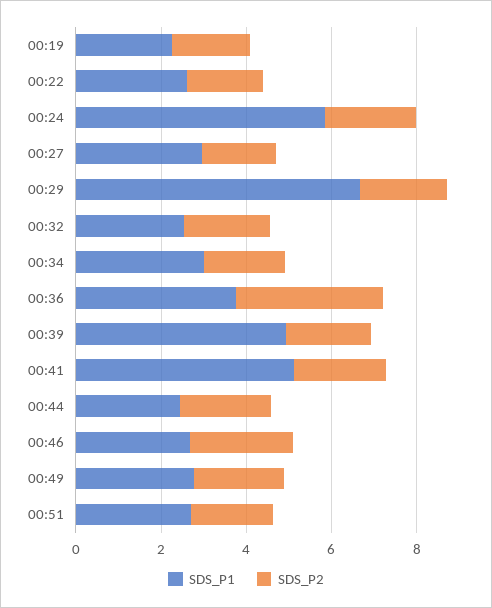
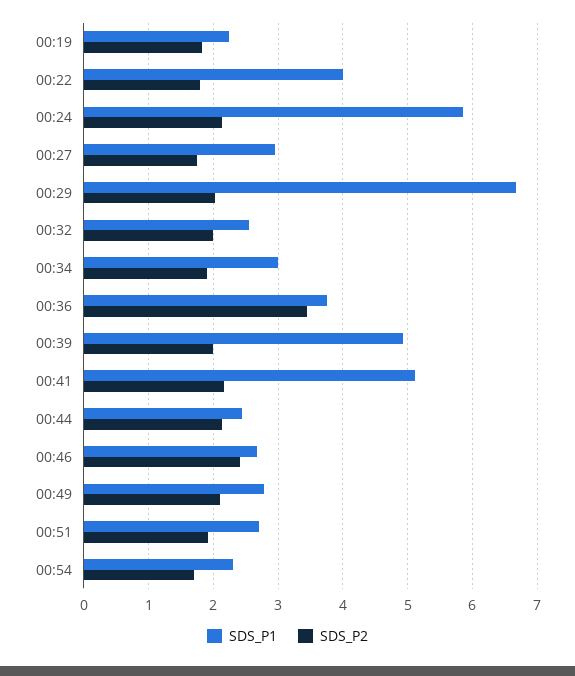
SDS_P1, 00:22: 2.5 -> 4
SDS_P1, 00:54: none -> 2.3
SDS_P2, 00:54: none -> 1.7

